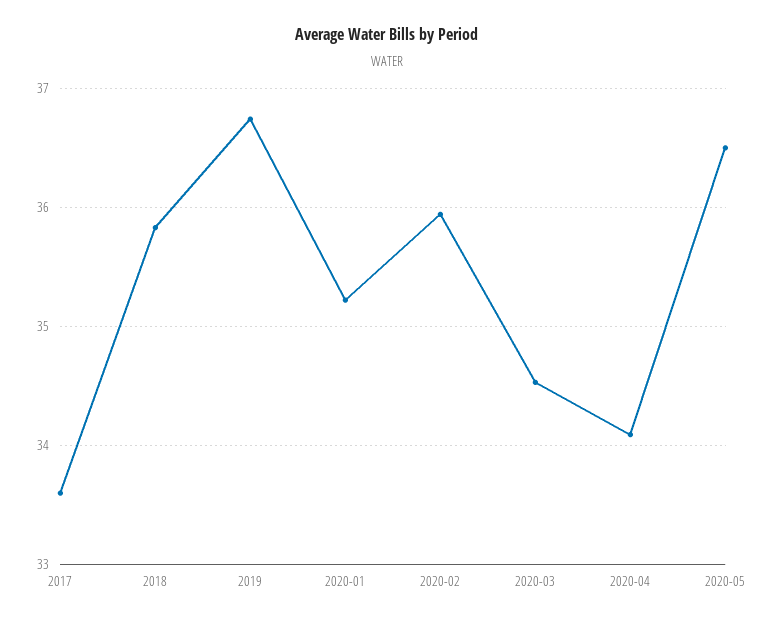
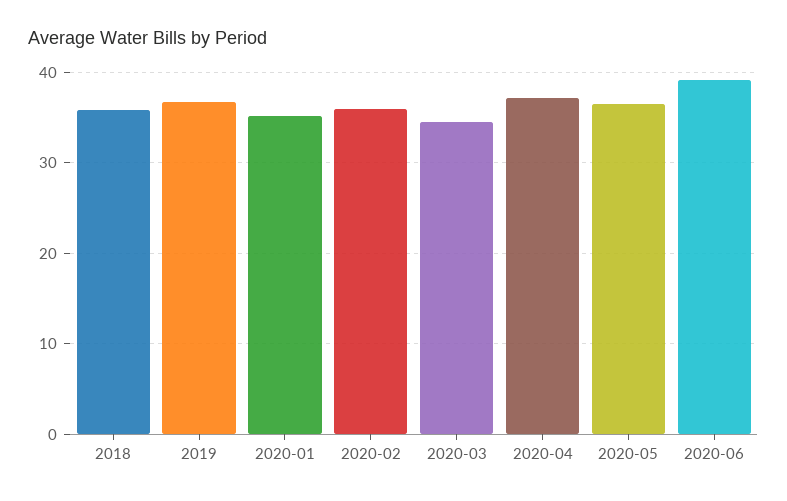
2017: 33.6 -> none
2020-04: 34.1 -> 37
2020-06: none -> 39

